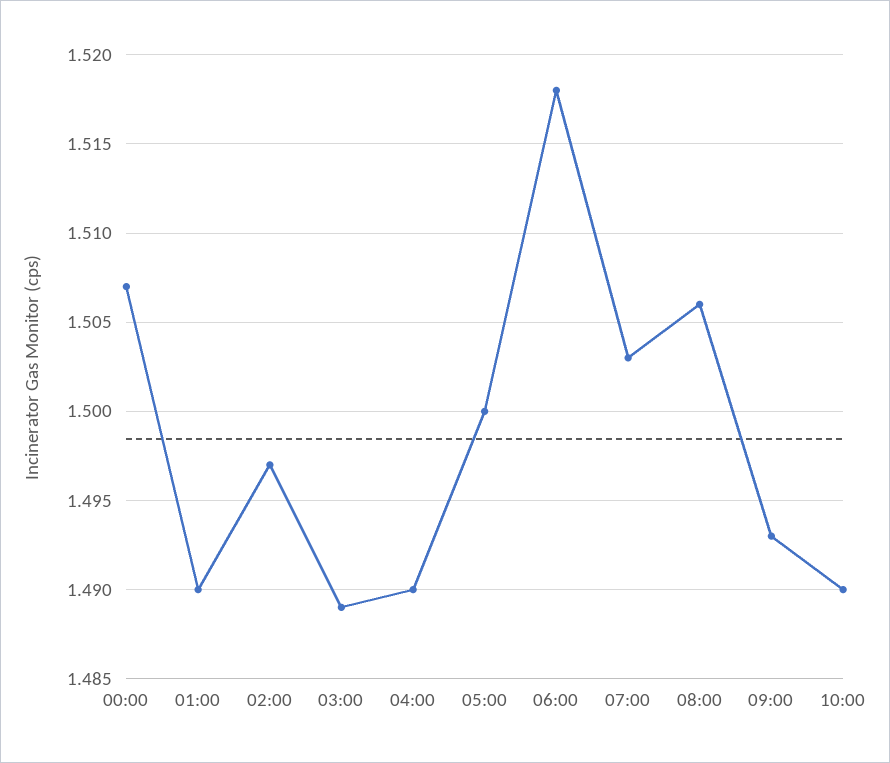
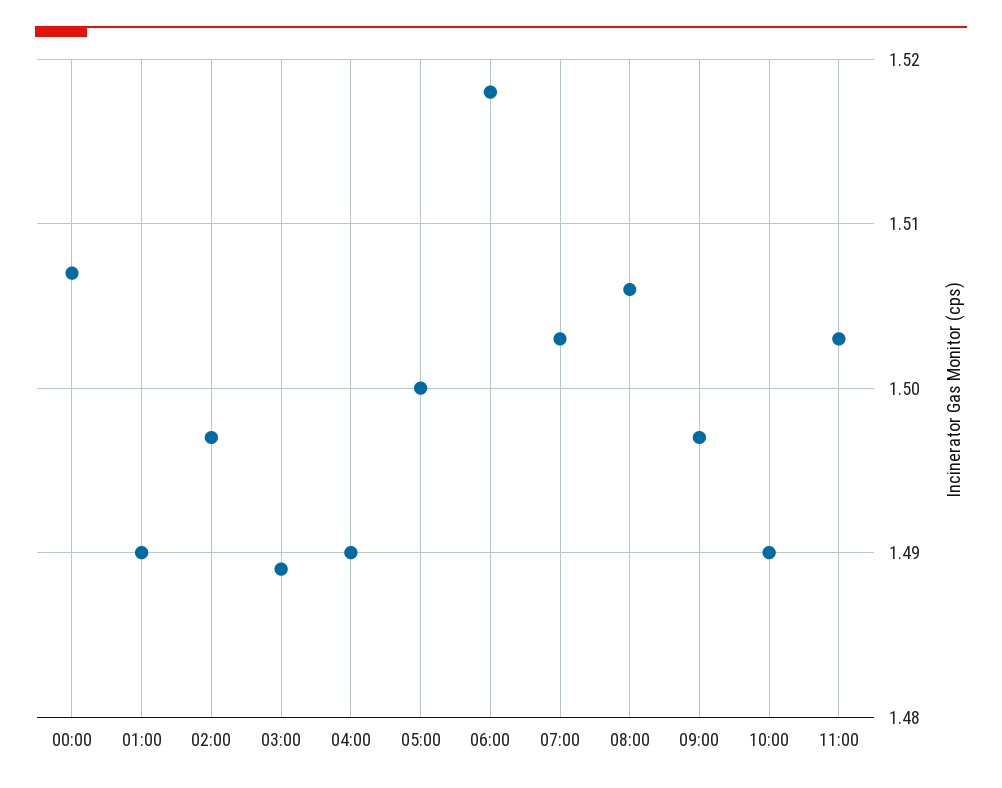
09:00: 1.493 -> 1.497
11:00: none -> 1.503

